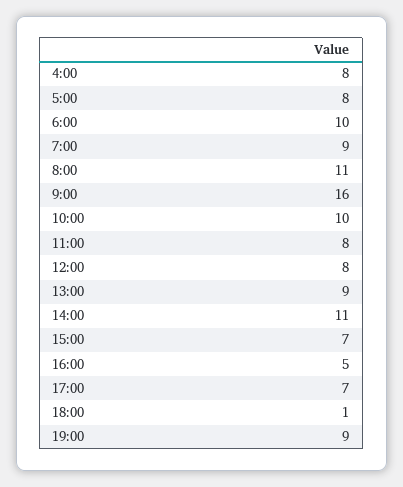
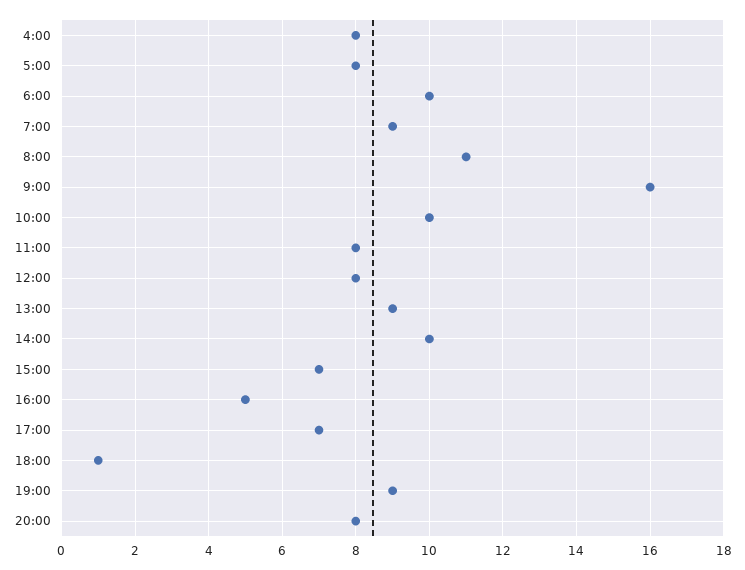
14:00: 11 -> 10
20:00: none -> 8

